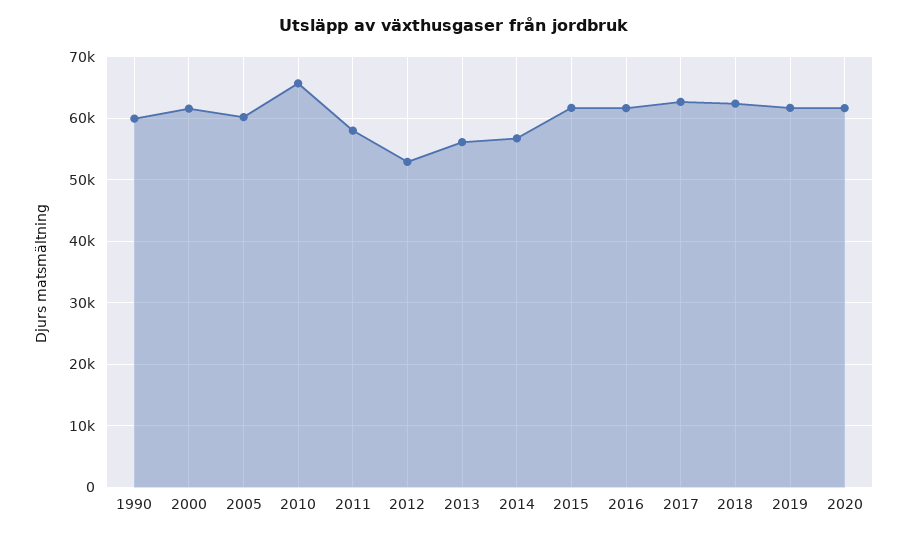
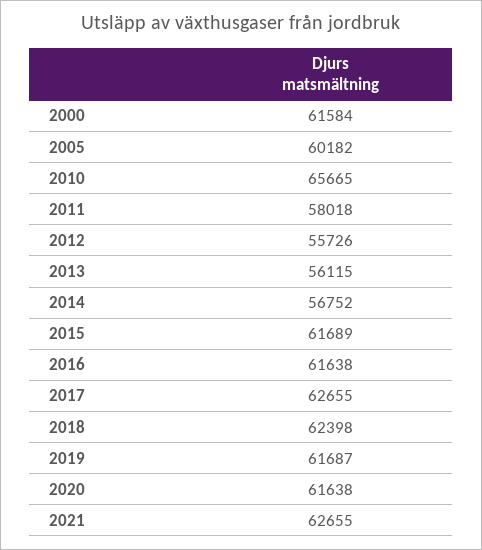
1990: 60000 -> none
2012: 53000 -> 55726
2021: none -> 62655

